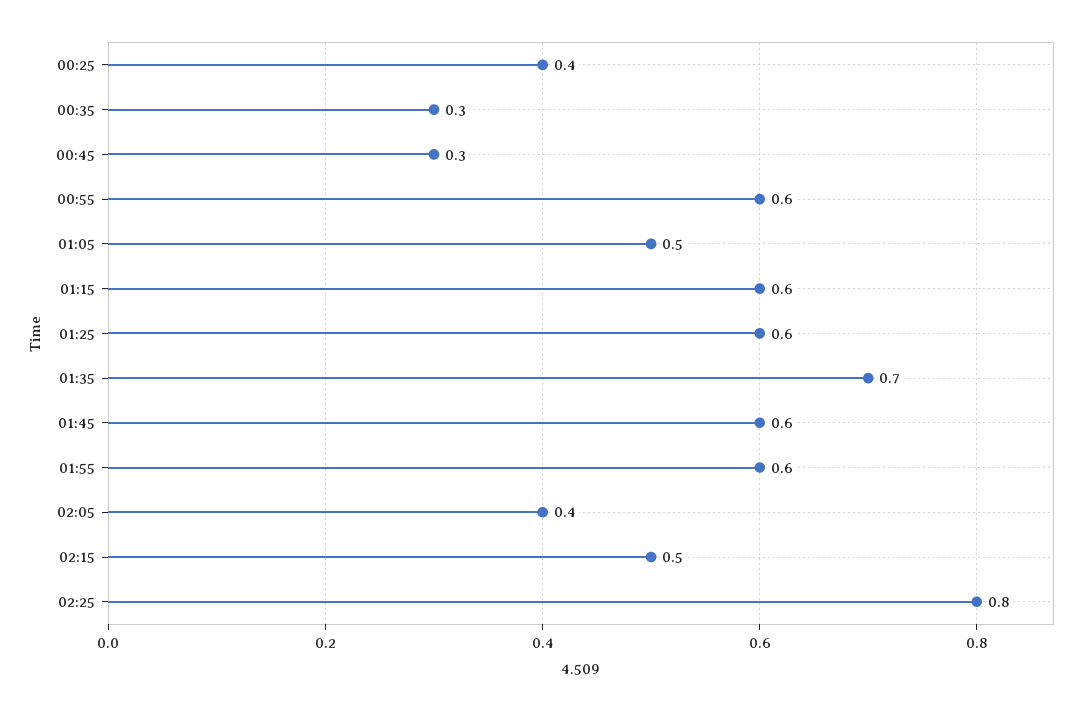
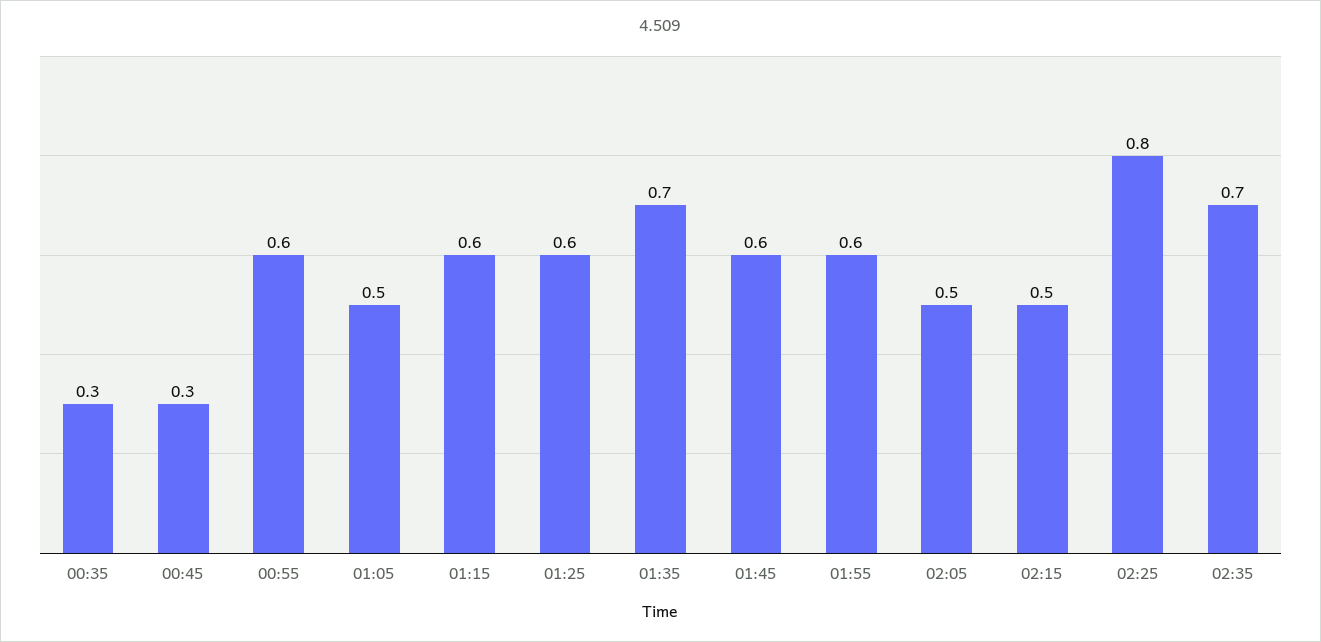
00:25: 0.4 -> none
02:05: 0.4 -> 0.5
02:35: none -> 0.7

